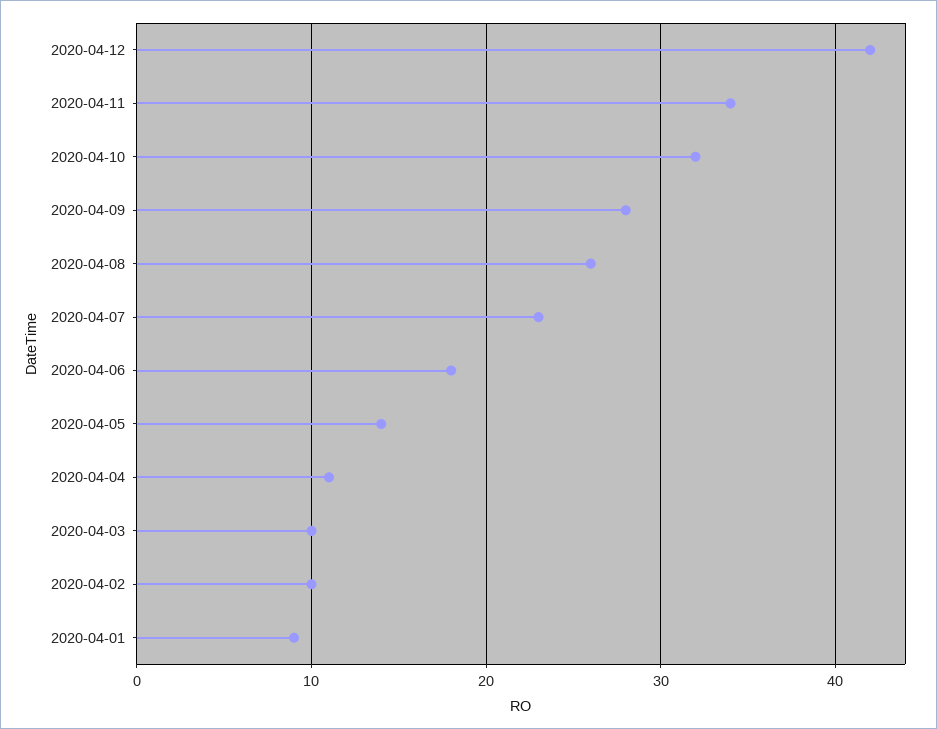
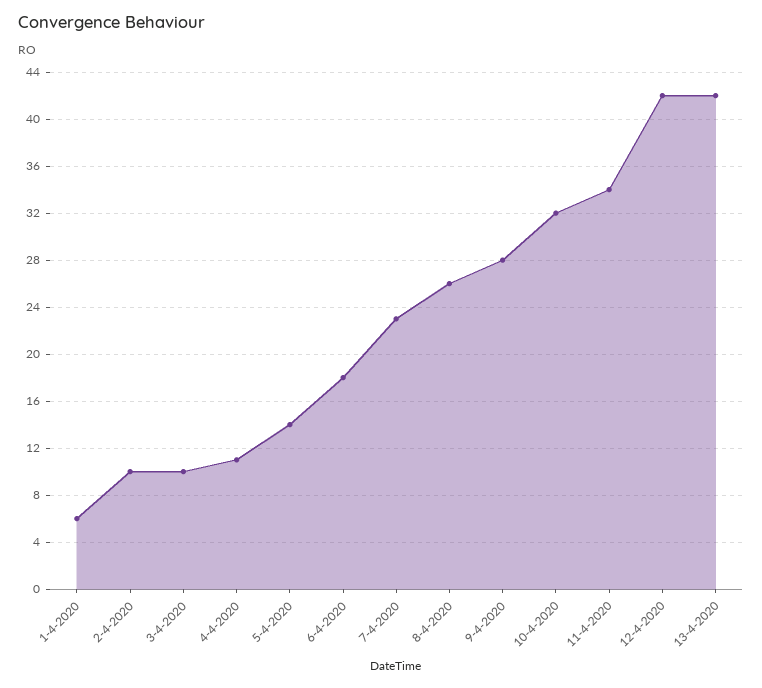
2020-04-01: 9 -> 6
13-4-2020: none -> 42

